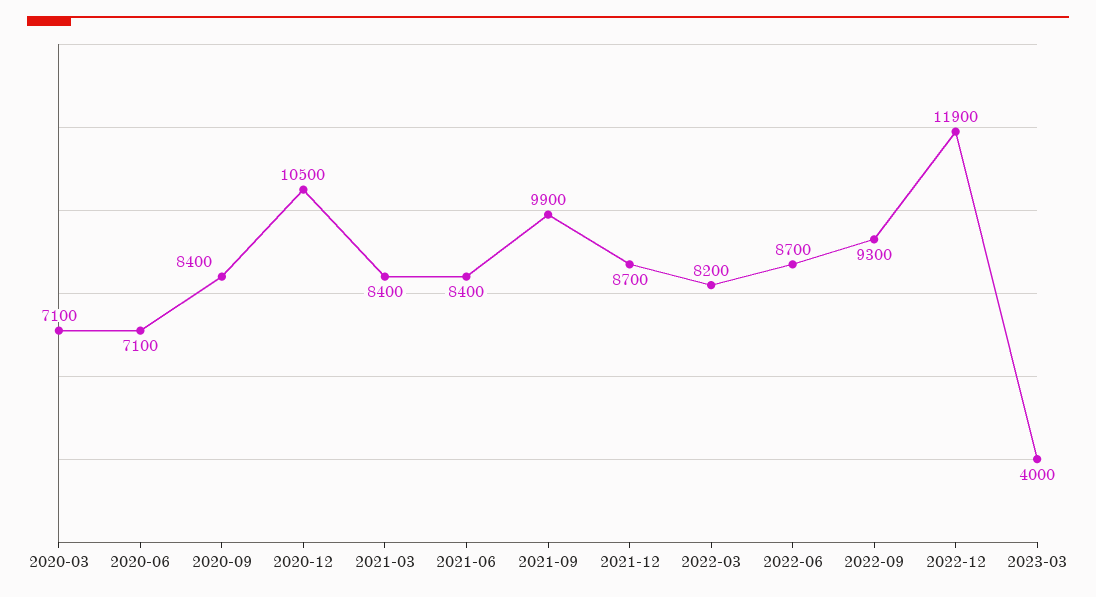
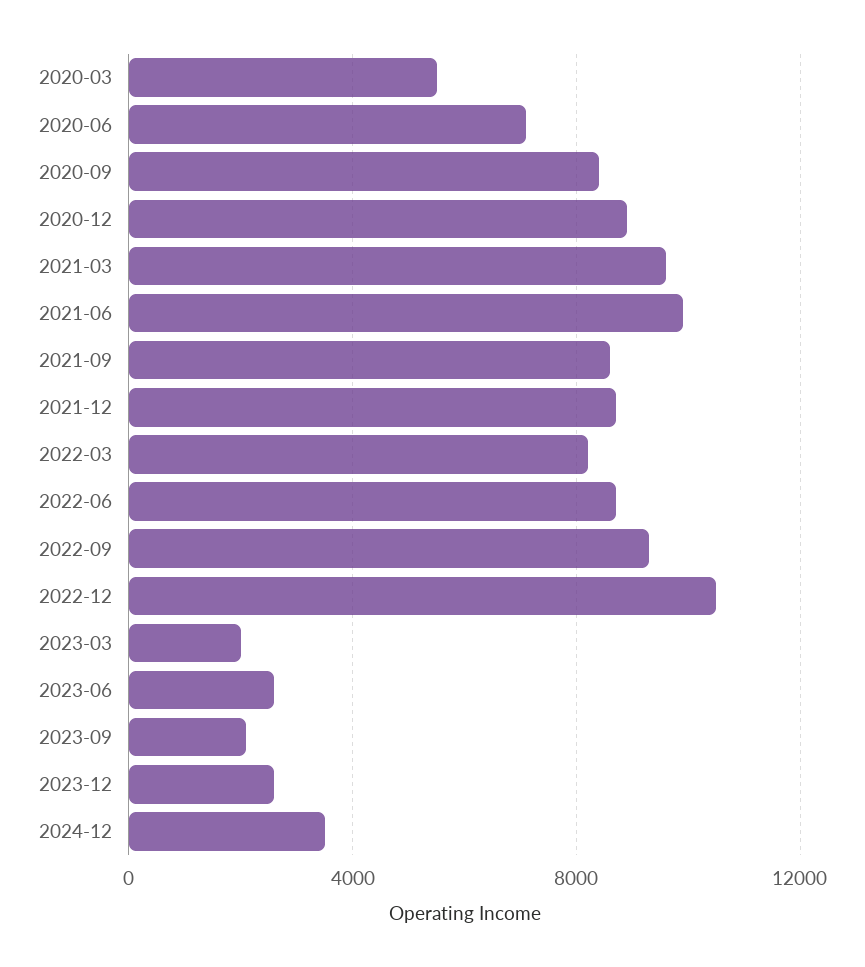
2020-03: 7100 -> 5500
2020-12: 10500 -> 9000
2021-03: 8400 -> 9500
2021-06: 8400 -> 10000
2021-09: 9900 -> 8500
2022-12: 11900 -> 10500
2023-03: 4000 -> 2000
2023-06: none -> 2500
2023-09: none -> 2000
2023-12: none -> 2500
2024-12: none -> 3500

